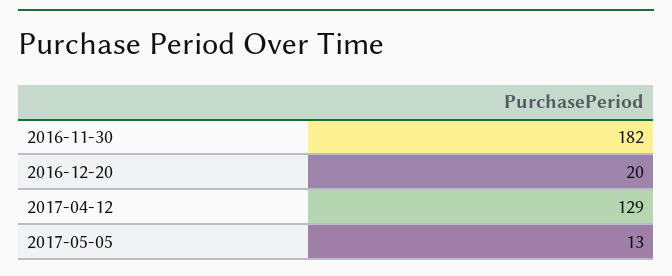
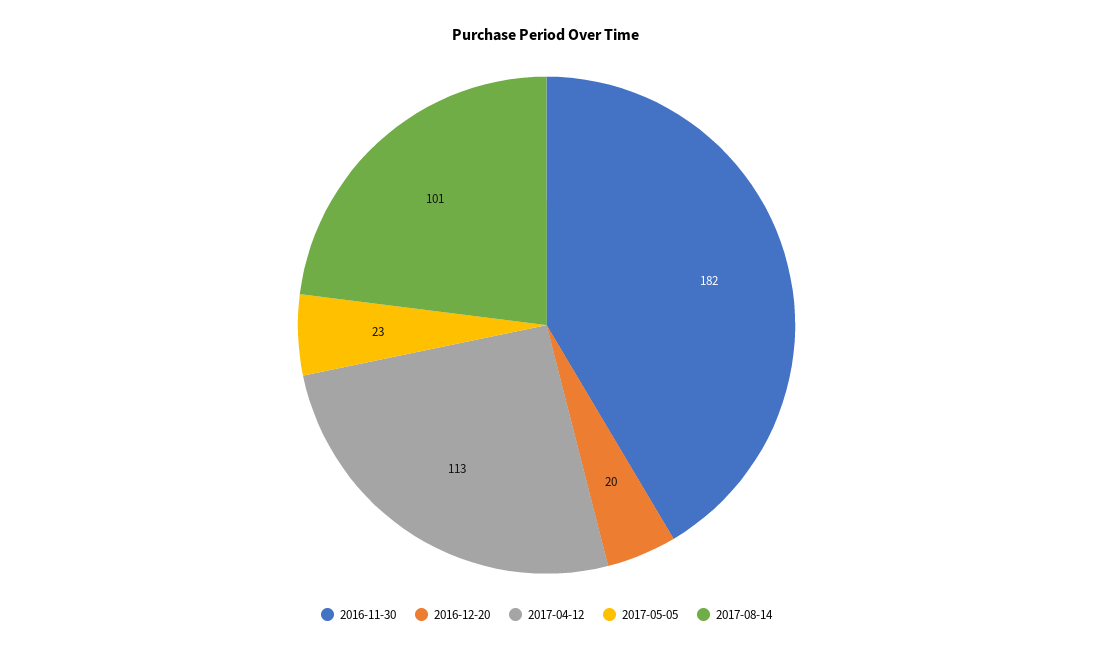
2017-04-12: 129 -> 113
2017-05-05: 13 -> 23
2017-08-14: none -> 101

